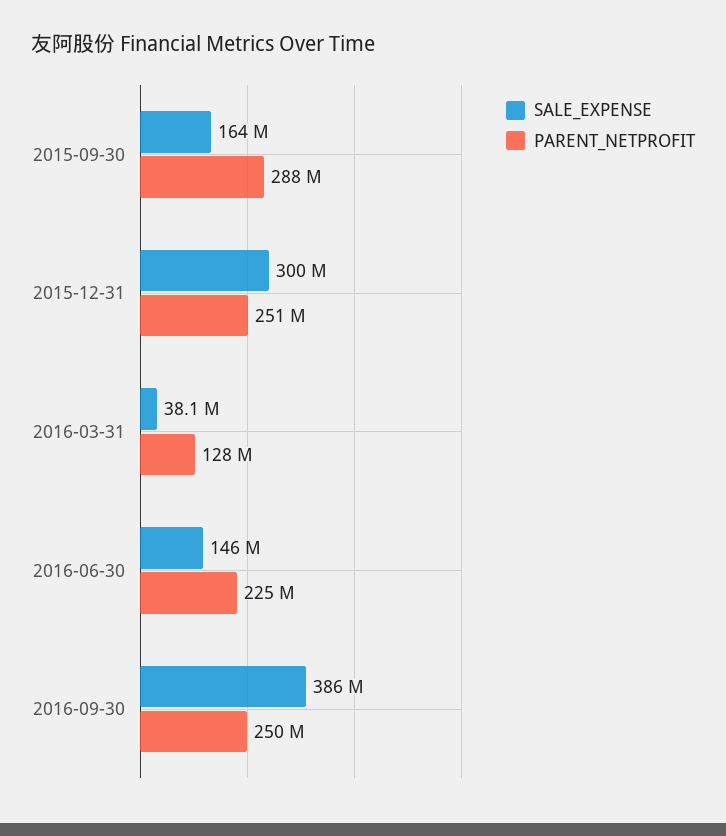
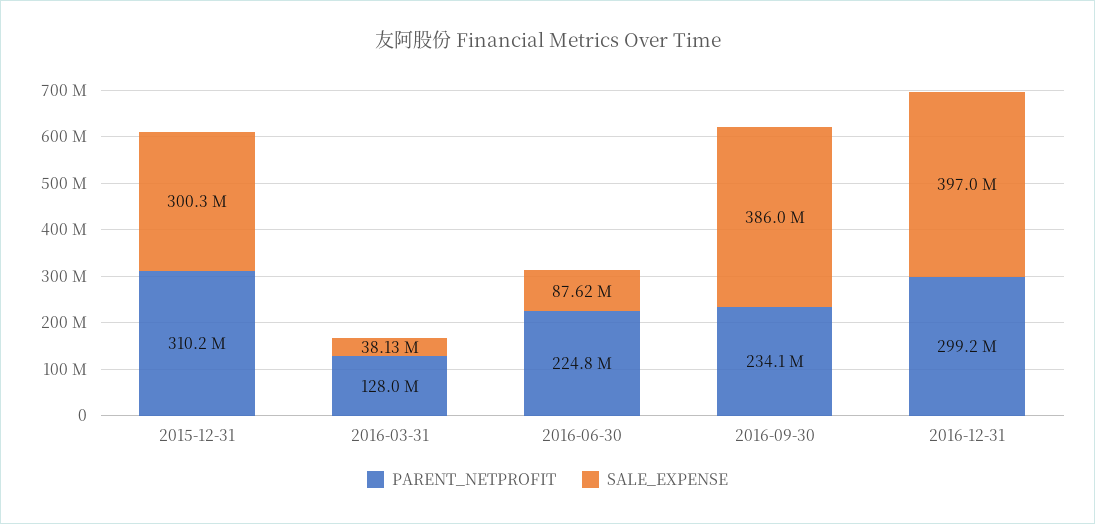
SALE_EXPENSE, 2015-09-30: 164000000 -> none
PARENT_NETPROFIT, 2015-09-30: 288000000 -> none
PARENT_NETPROFIT, 2015-12-31: 251000000 -> 310200000
SALE_EXPENSE, 2016-06-30: 146000000 -> 87620000
PARENT_NETPROFIT, 2016-09-30: 250000000 -> 234100000
PARENT_NETPROFIT, 2016-12-31: none -> 299200000
SALE_EXPENSE, 2016-12-31: none -> 397000000

